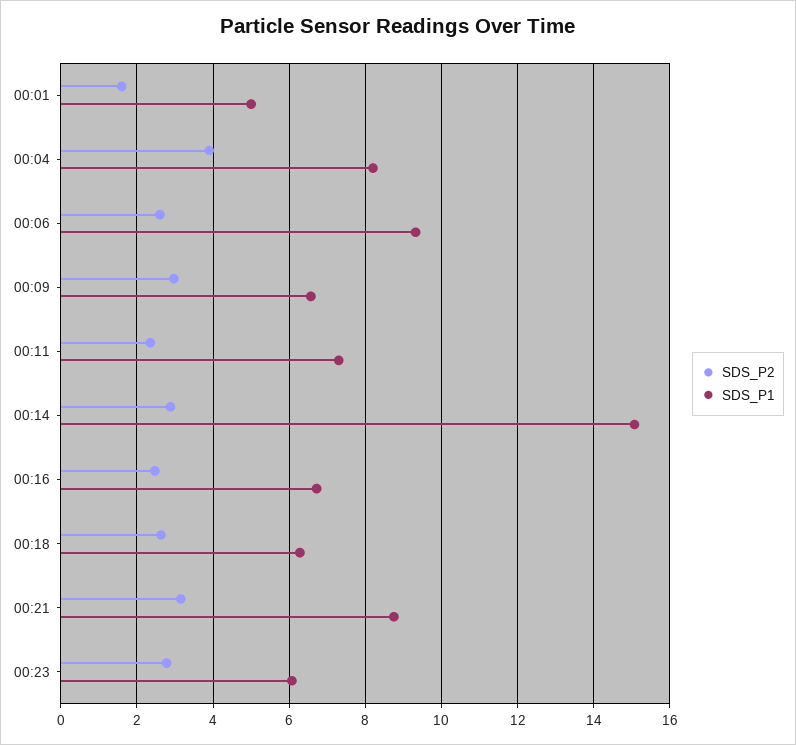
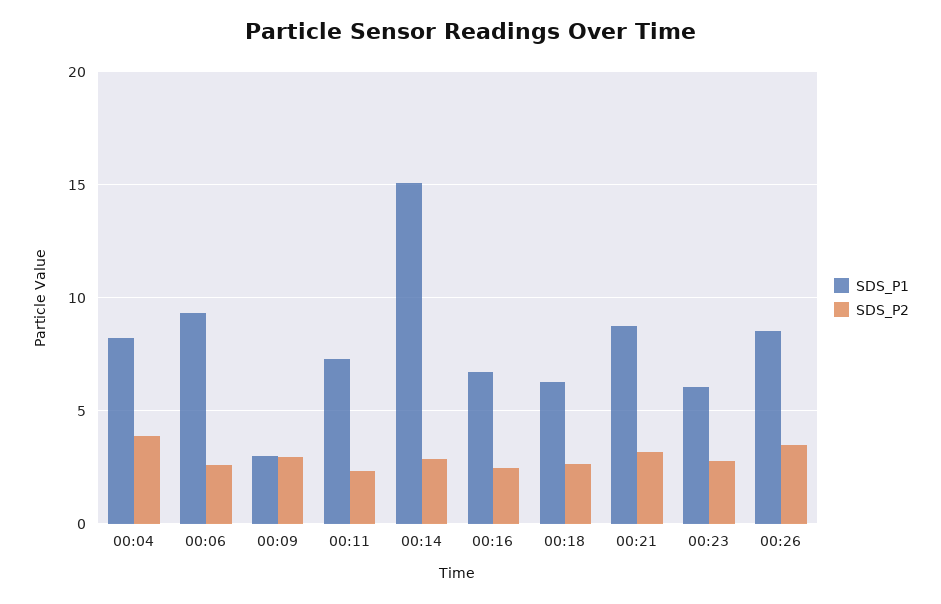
SDS_P2, 00:01: 1.6 -> none
SDS_P1, 00:01: 5 -> none
SDS_P1, 00:09: 6.6 -> 3
SDS_P1, 00:26: none -> 8.5
SDS_P2, 00:26: none -> 3.5

